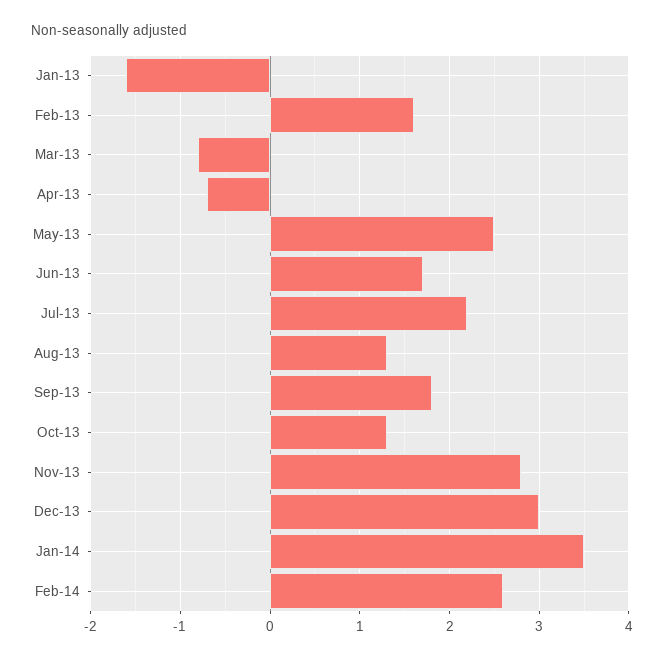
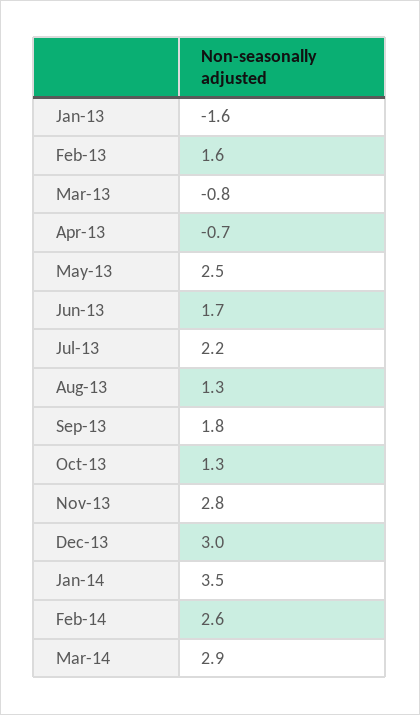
Mar-14: none -> 2.9

